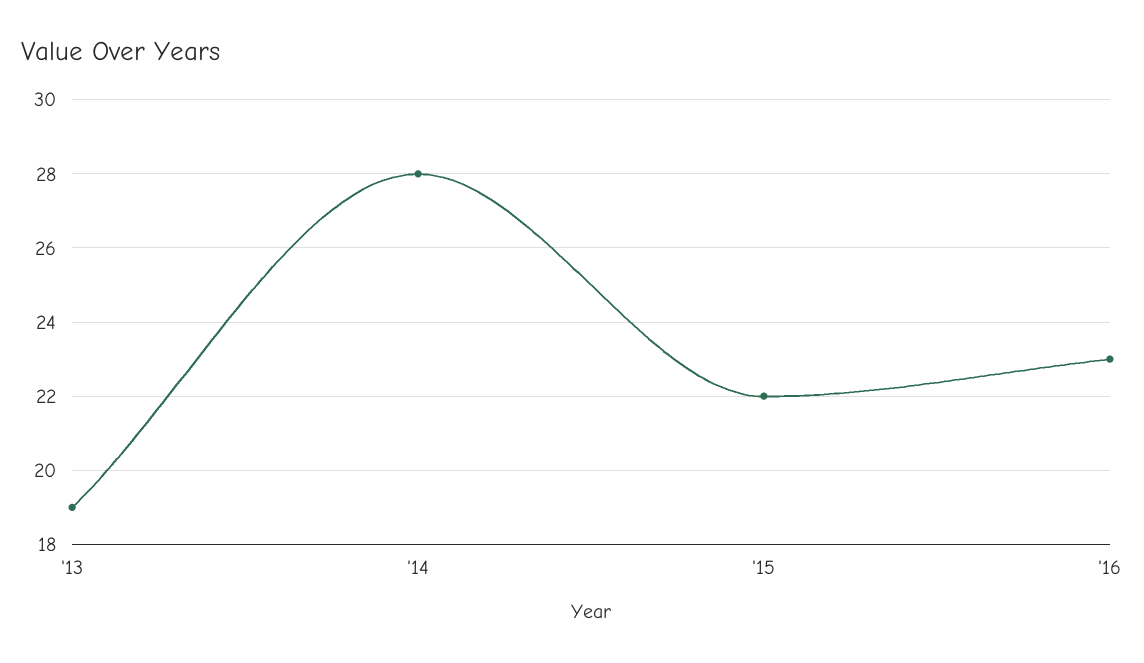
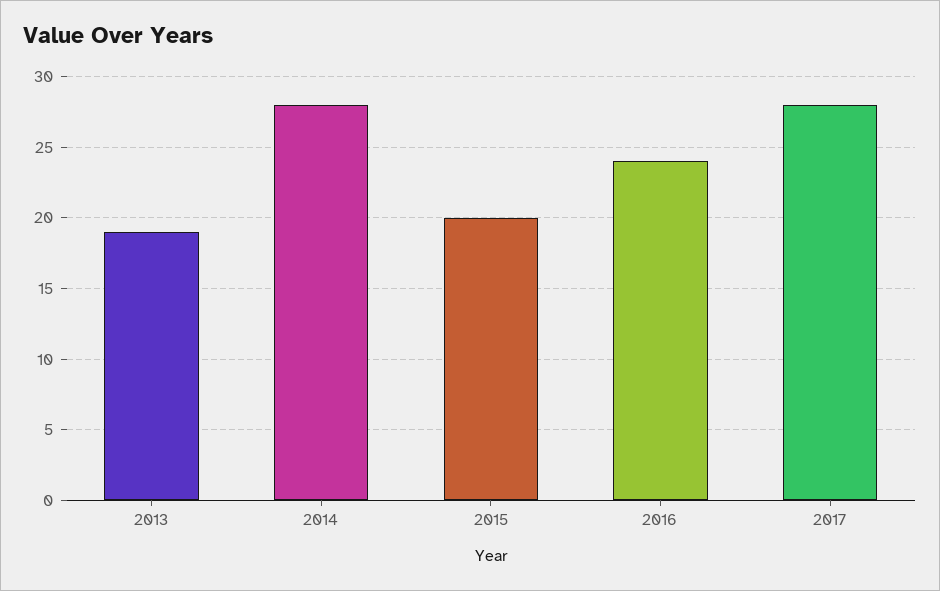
'15: 22 -> 20
'16: 23 -> 24
2017: none -> 28

